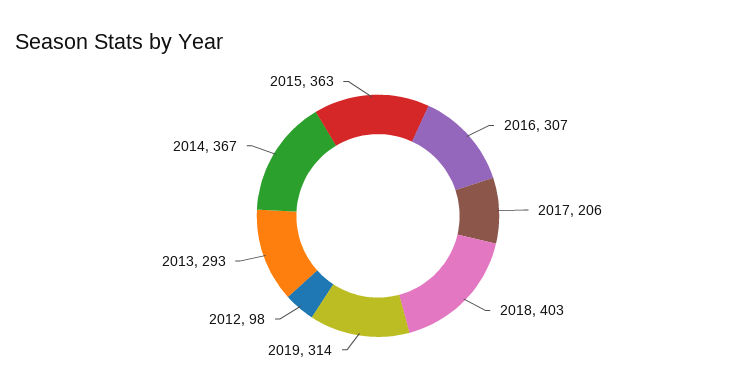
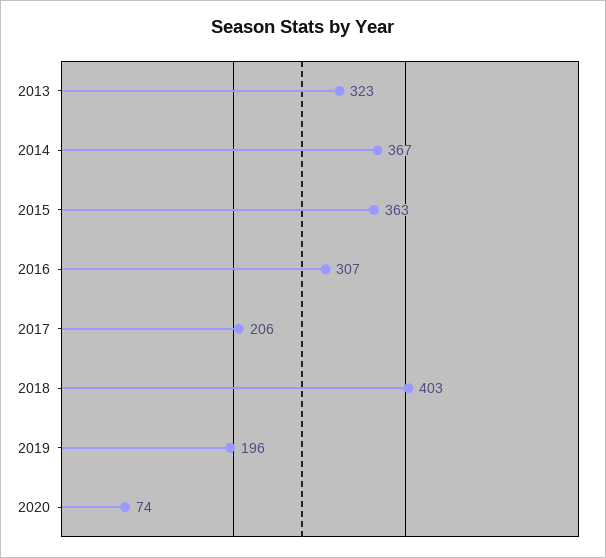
2019: 314 -> 196
2012: 98 -> none
2013: 293 -> 323
2020: none -> 74

